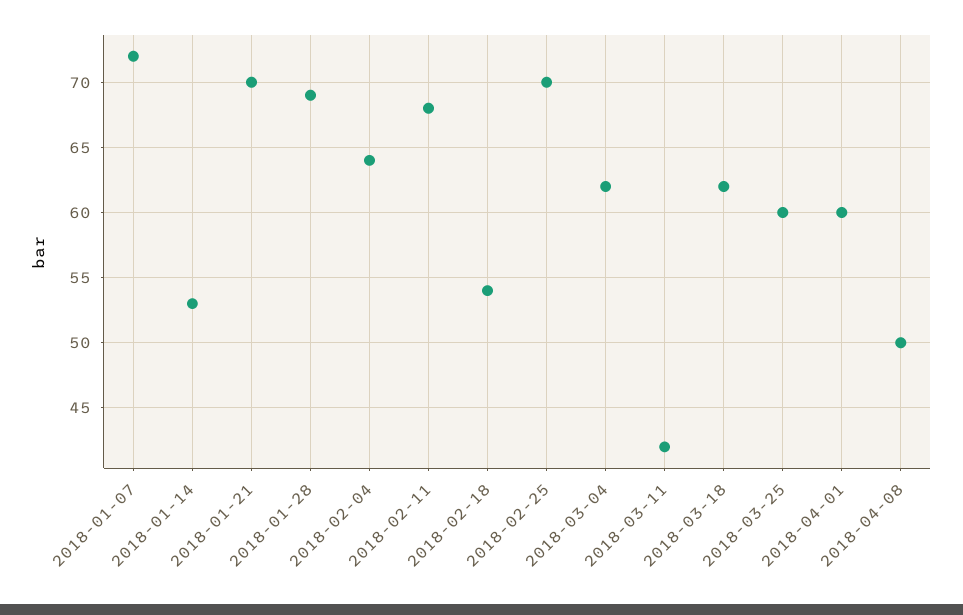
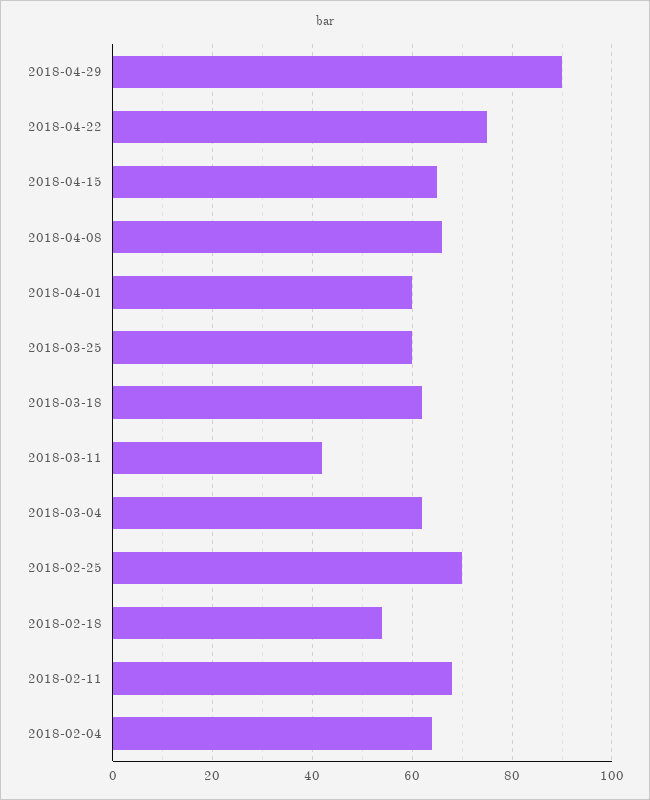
2018-01-07: 72 -> none
2018-01-14: 53 -> none
2018-01-21: 70 -> none
2018-01-28: 69 -> none
2018-04-08: 50 -> 65
2018-04-29: none -> 90
2018-04-22: none -> 75
2018-04-15: none -> 65

